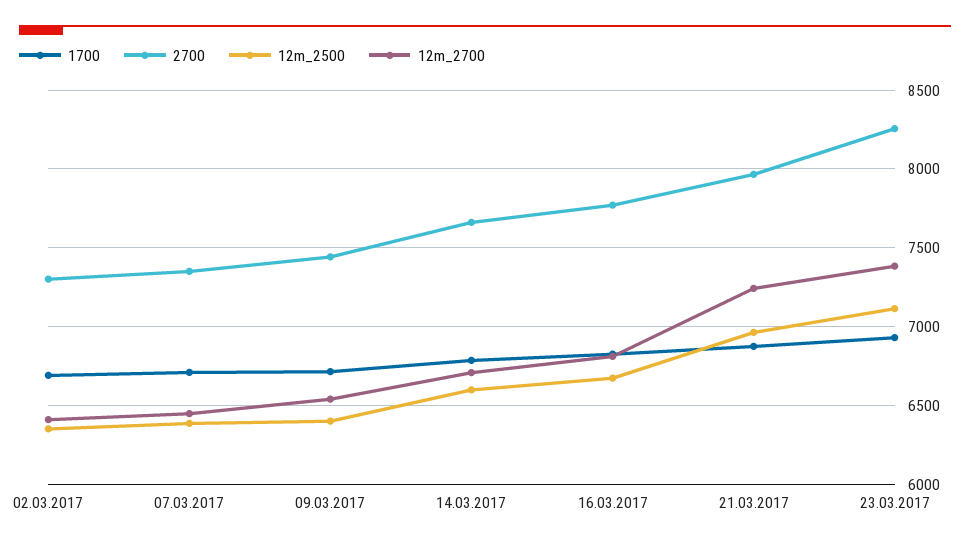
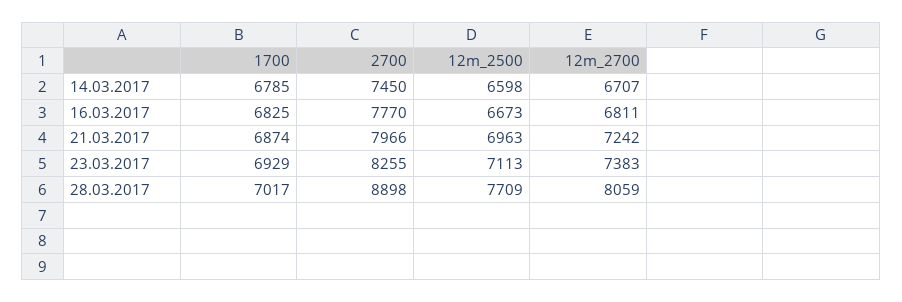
1700, 02.03.2017: 6700 -> none
2700, 02.03.2017: 7300 -> none
12m_2500, 02.03.2017: 6350 -> none
12m_2700, 02.03.2017: 6400 -> none
1700, 07.03.2017: 6700 -> none
2700, 07.03.2017: 7350 -> none
12m_2500, 07.03.2017: 6400 -> none
12m_2700, 07.03.2017: 6450 -> none
1700, 09.03.2017: 6700 -> none
2700, 09.03.2017: 7450 -> none
12m_2500, 09.03.2017: 6400 -> none
12m_2700, 09.03.2017: 6550 -> none
2700, 14.03.2017: 7650 -> 7450
1700, 28.03.2017: none -> 7017
2700, 28.03.2017: none -> 8898
12m_2500, 28.03.2017: none -> 7709
12m_2700, 28.03.2017: none -> 8059

